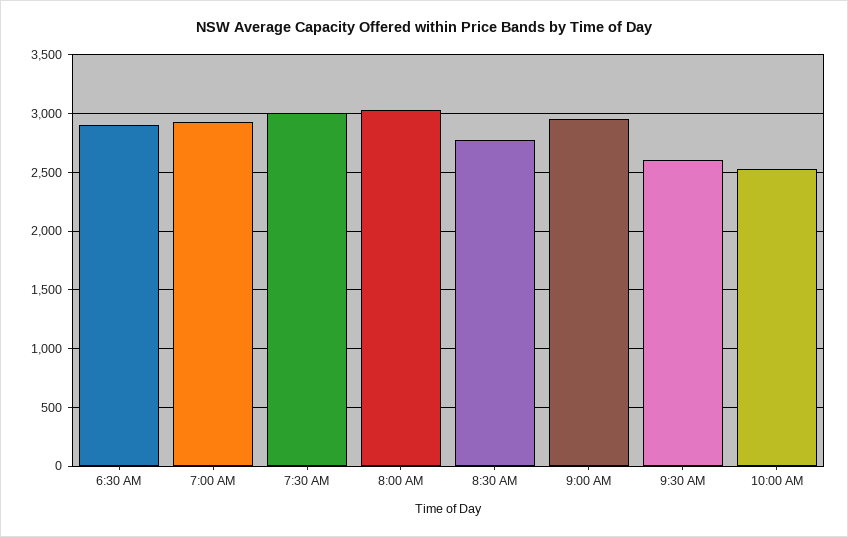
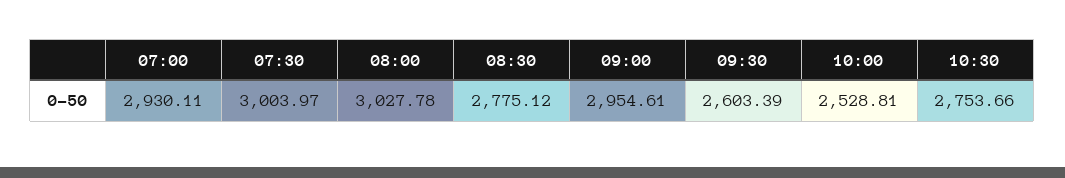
6:30 AM: 2900 -> none
10:30: none -> 2753.66

